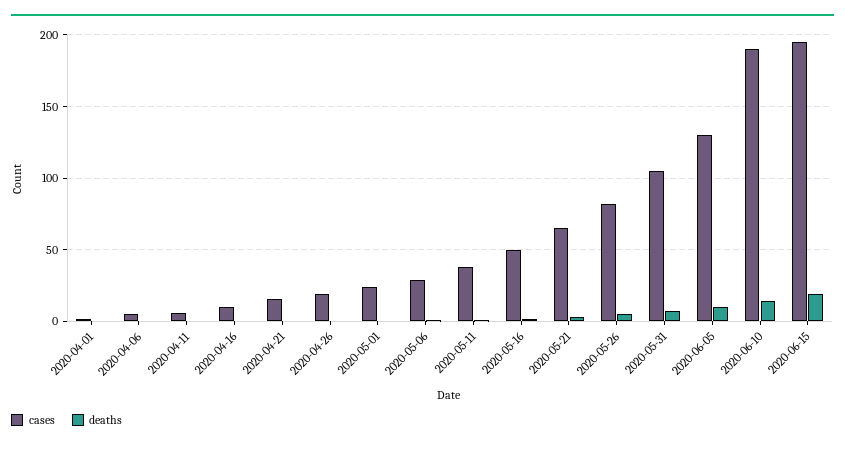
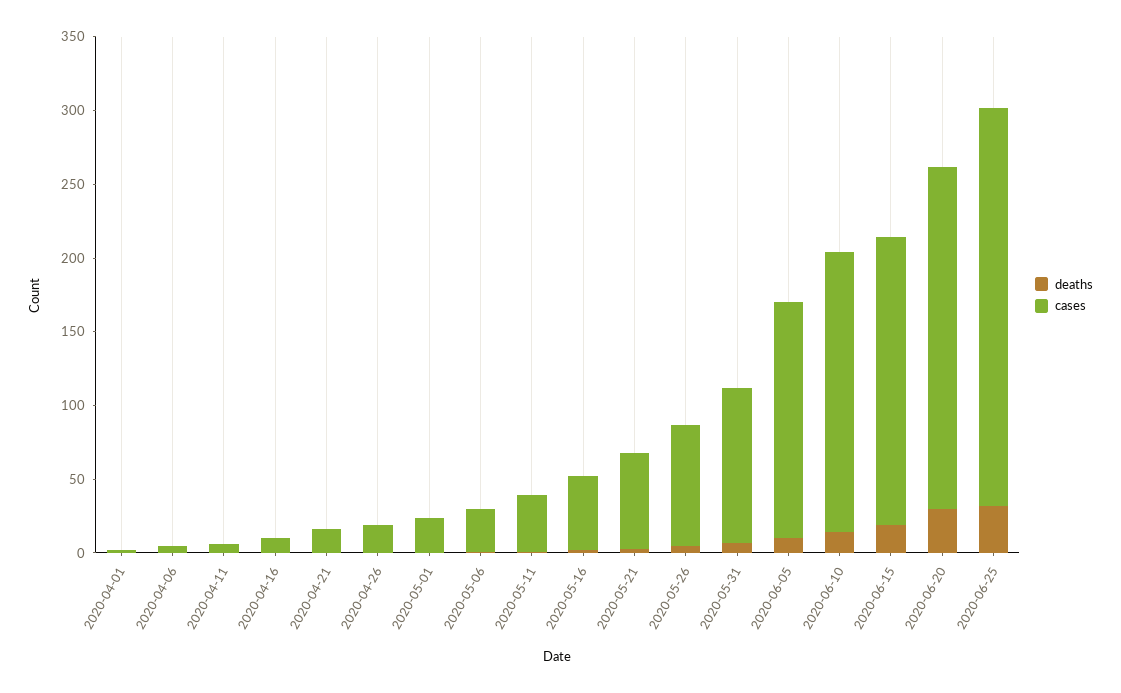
cases, 2020-06-05: 130 -> 160
deaths, 2020-06-20: none -> 30
cases, 2020-06-20: none -> 230
deaths, 2020-06-25: none -> 30
cases, 2020-06-25: none -> 270

